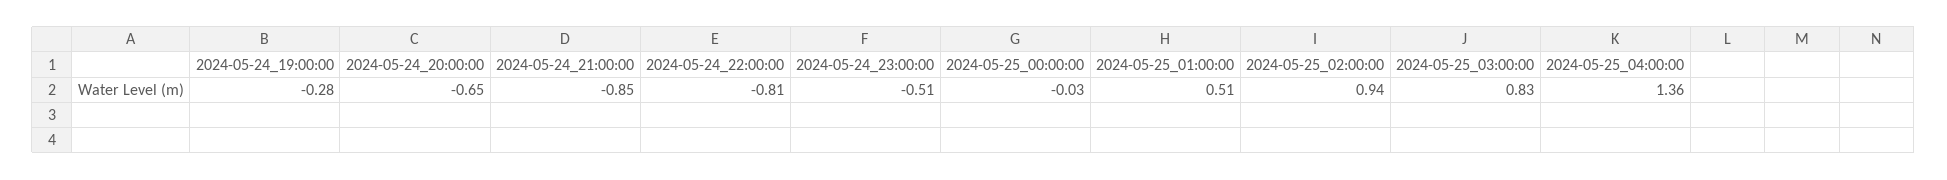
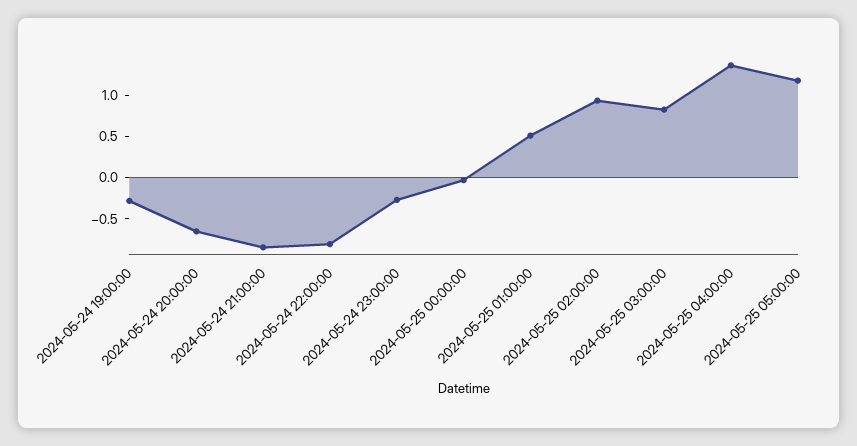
2024-05-24_23:00:00: -0.51 -> -0.3
2024-05-25 05:00:00: none -> 1.2

